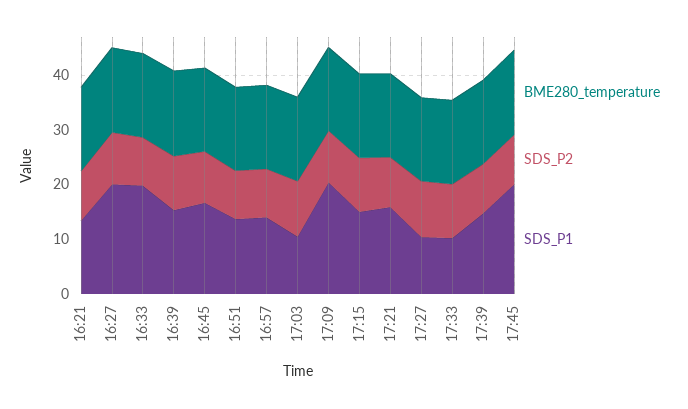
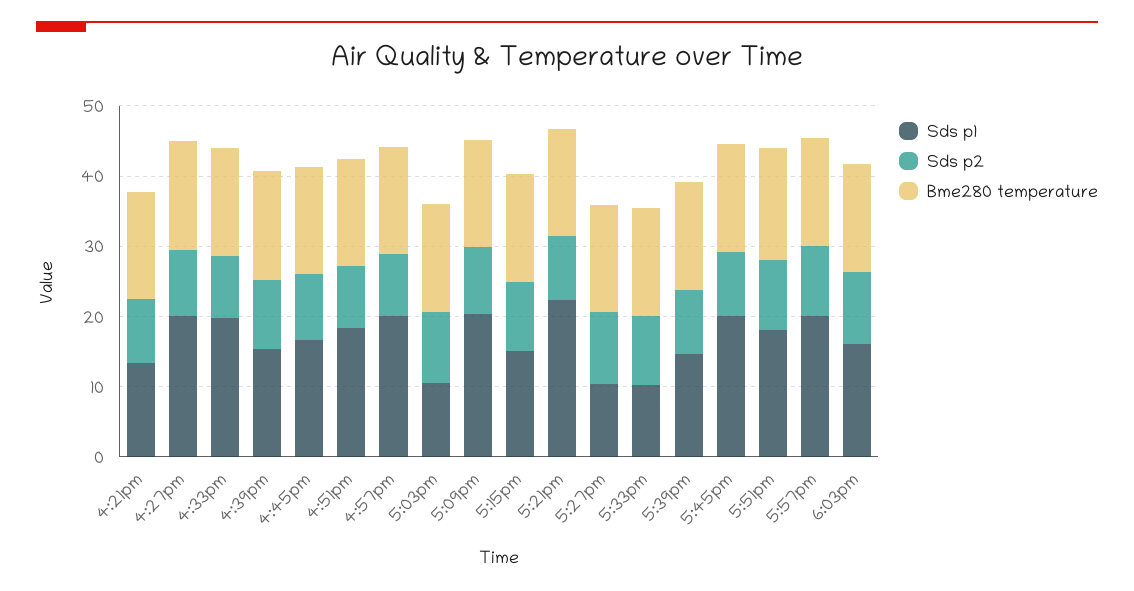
SDS_P1, 16:51: 14 -> 18
SDS_P1, 16:57: 14 -> 20
SDS_P1, 17:21: 16 -> 22
SDS_P1, 5:51pm: none -> 18
SDS_P2, 5:51pm: none -> 10
BME280_temperature, 5:51pm: none -> 16
SDS_P1, 5:57pm: none -> 20
SDS_P2, 5:57pm: none -> 10
BME280_temperature, 5:57pm: none -> 16
SDS_P1, 6:03pm: none -> 16
SDS_P2, 6:03pm: none -> 10
BME280_temperature, 6:03pm: none -> 16

